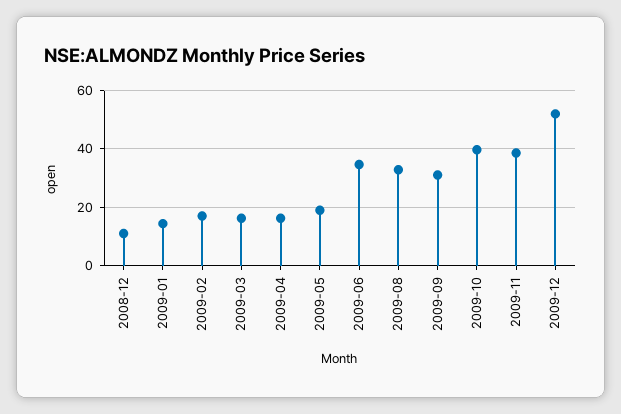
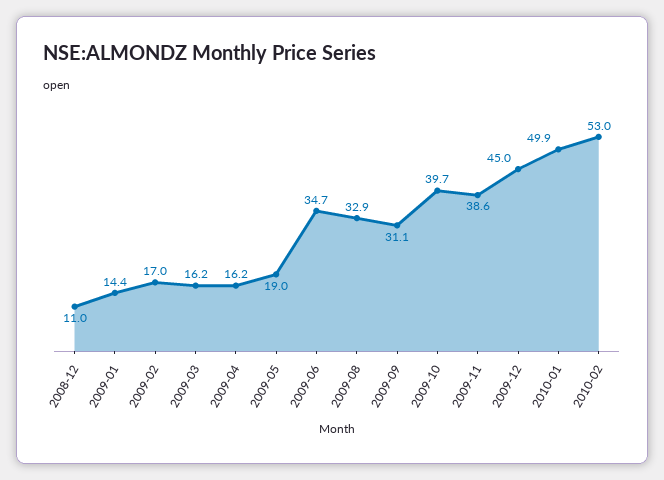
2009-12: 52.5 -> 45
2010-01: none -> 49.9
2010-02: none -> 53

